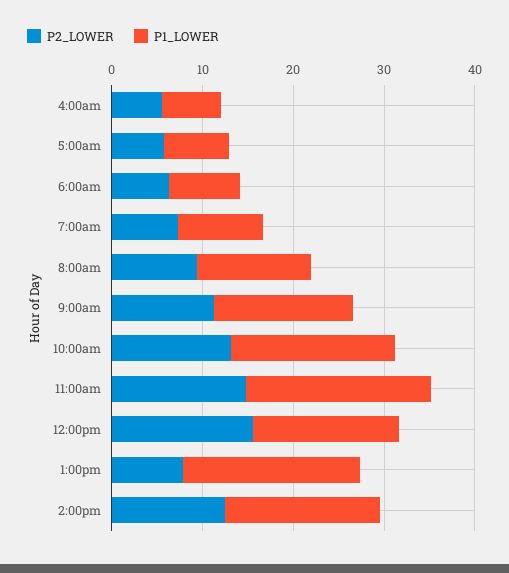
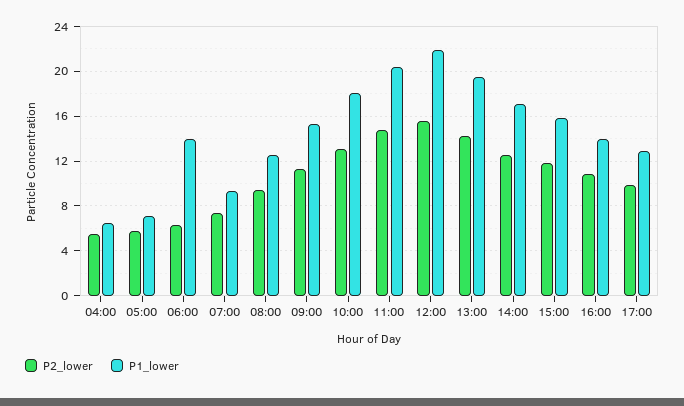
P1_LOWER, 6:00am: 8 -> 14
P1_LOWER, 12:00pm: 16 -> 22
P2_LOWER, 1:00pm: 8 -> 14
P2_LOWER, 15:00: none -> 12
P1_LOWER, 15:00: none -> 16
P2_LOWER, 16:00: none -> 11
P1_LOWER, 16:00: none -> 14
P2_LOWER, 17:00: none -> 10
P1_LOWER, 17:00: none -> 13

